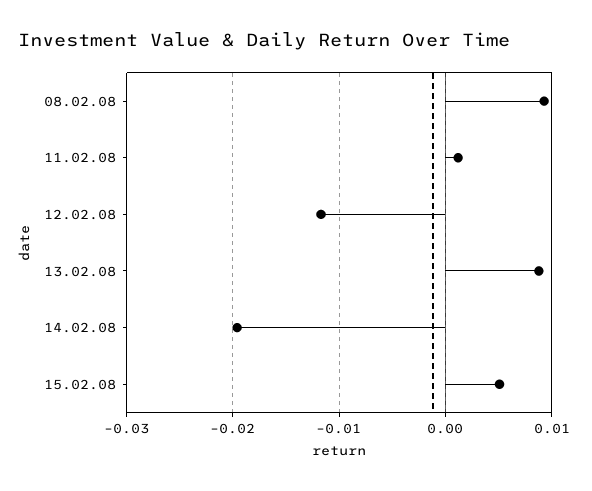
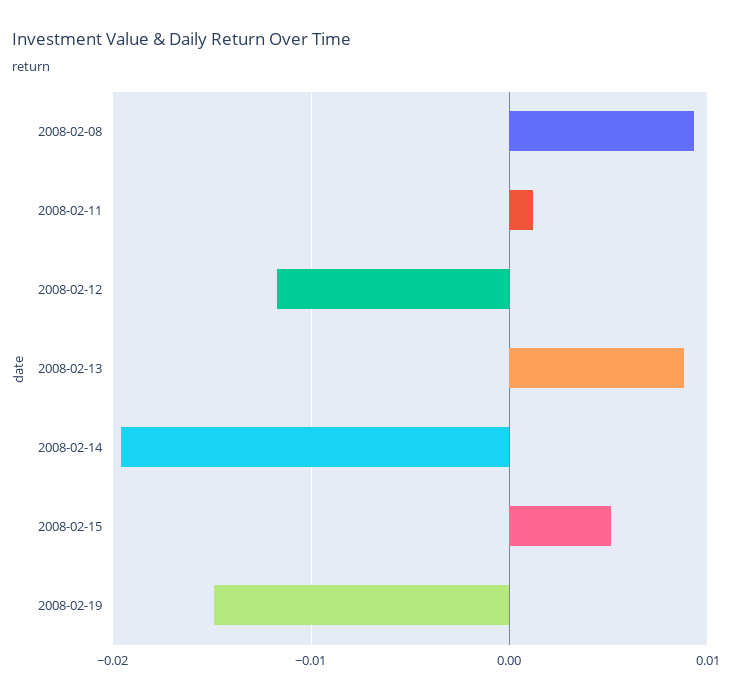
2008-02-19: none -> -0.015

